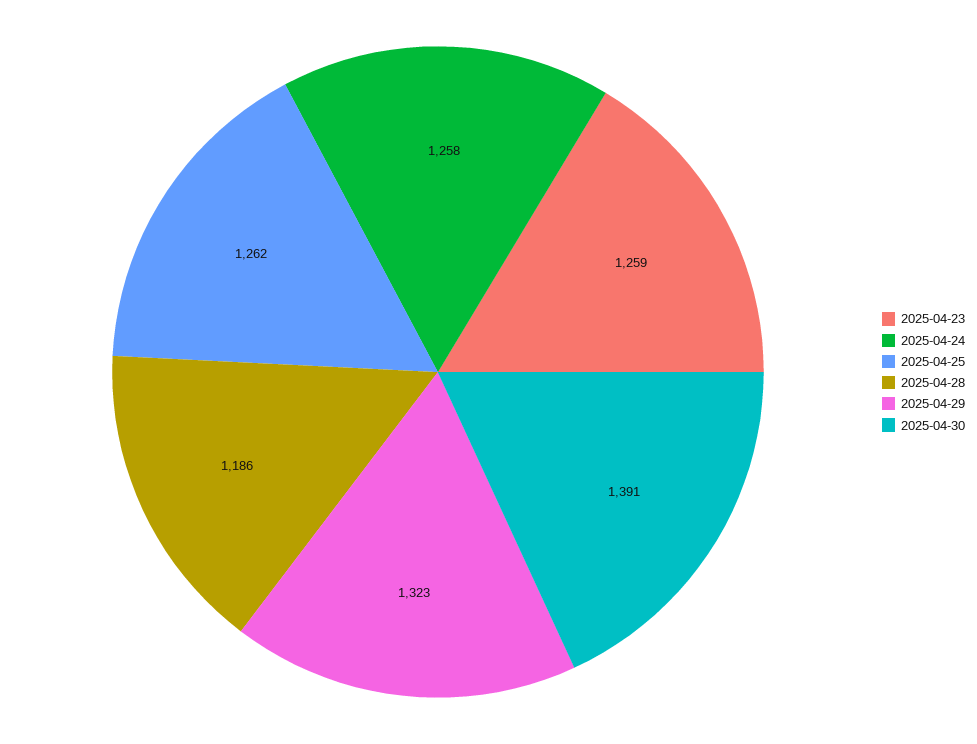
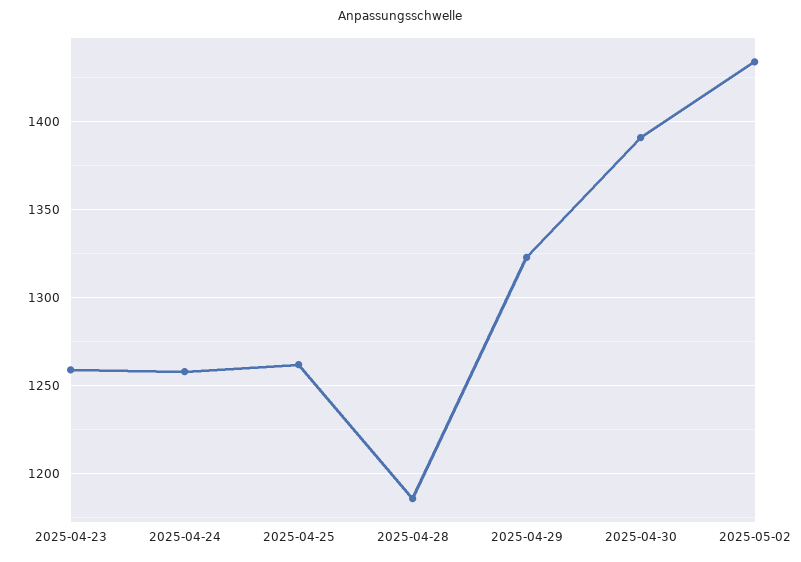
2025-05-02: none -> 1435

